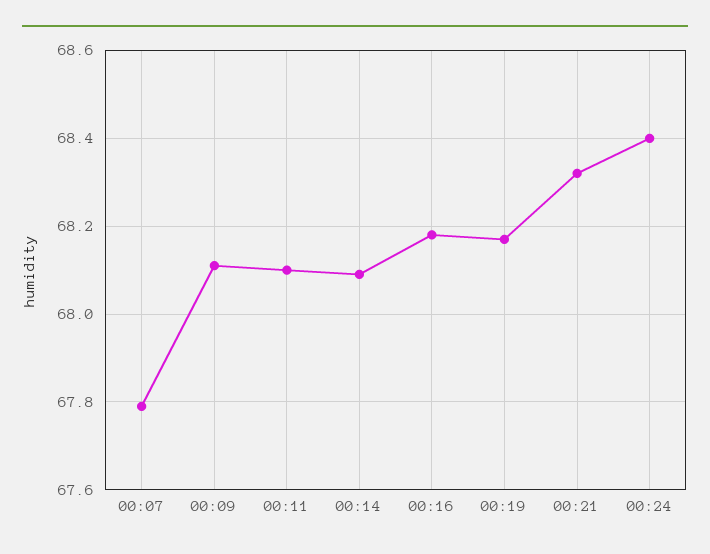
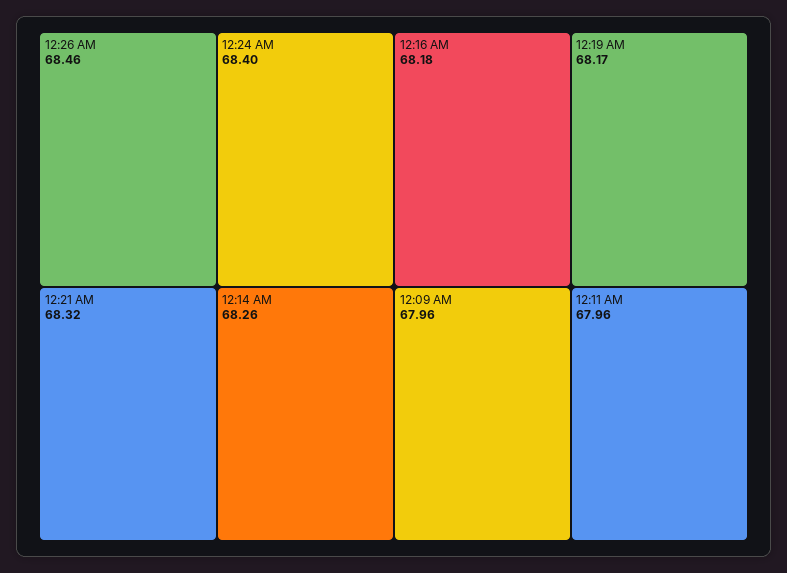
00:07: 67.8 -> none
00:09: 68.1 -> 67.96
00:11: 68.1 -> 67.96
00:14: 68.1 -> 68.26
12:26 AM: none -> 68.46

